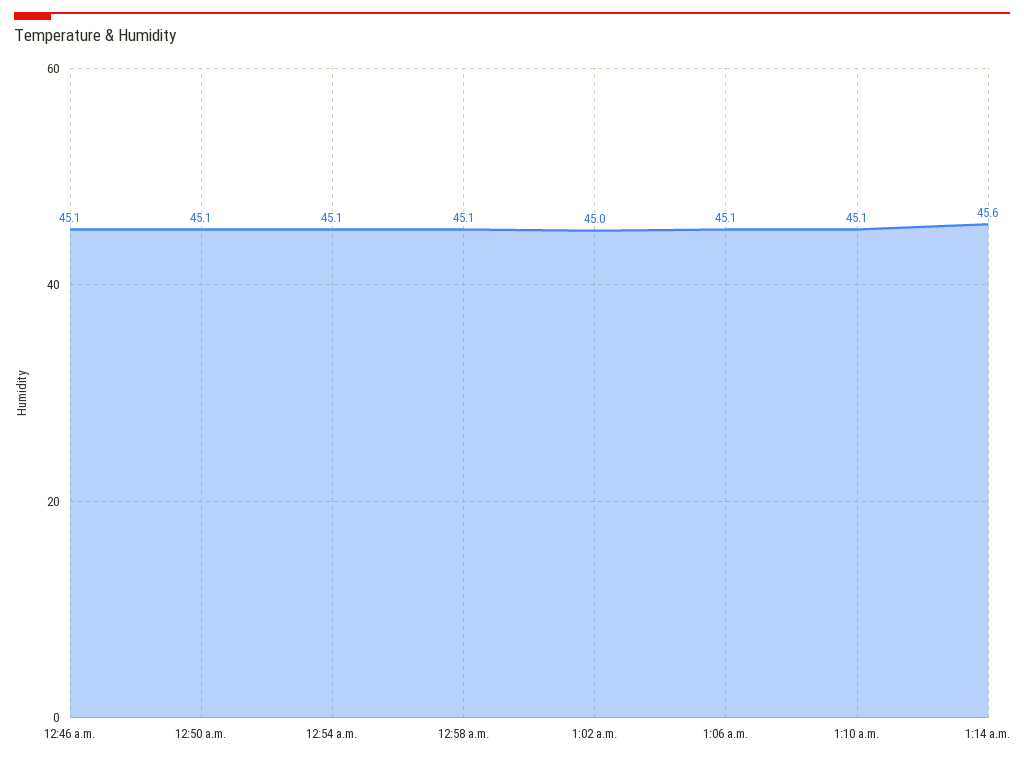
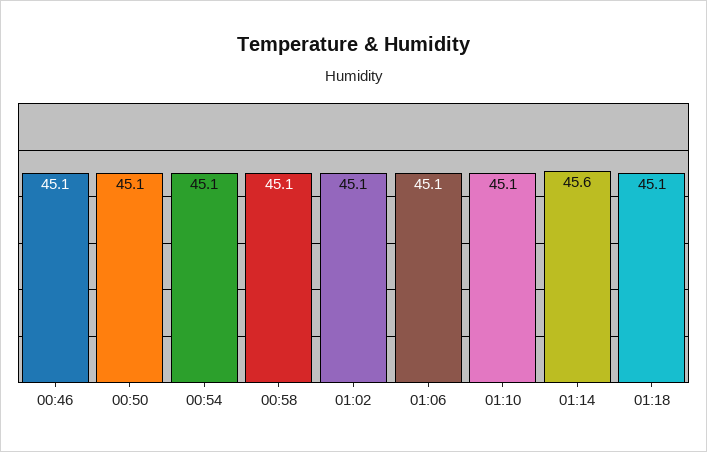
1:02 a.m.: 45 -> 45.1
01:18: none -> 45.1

